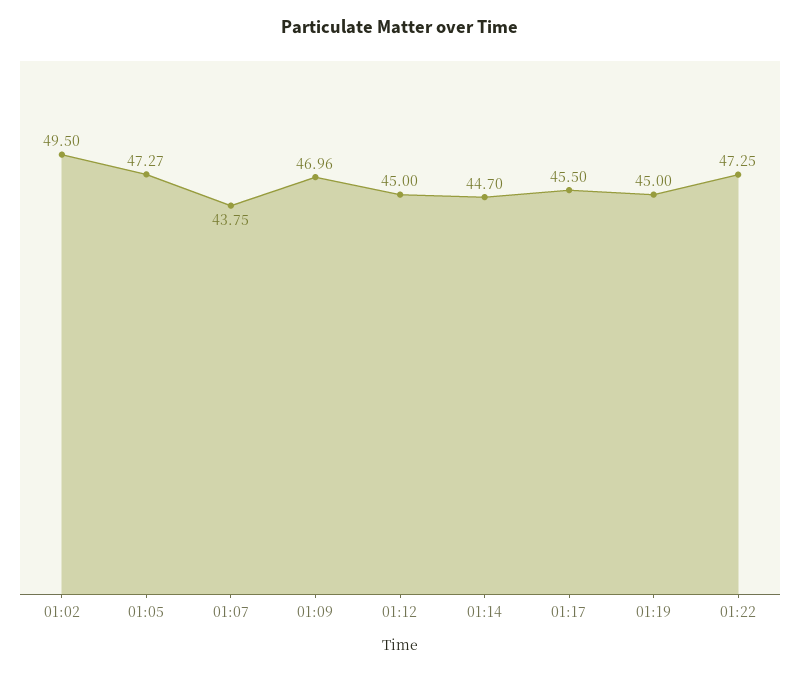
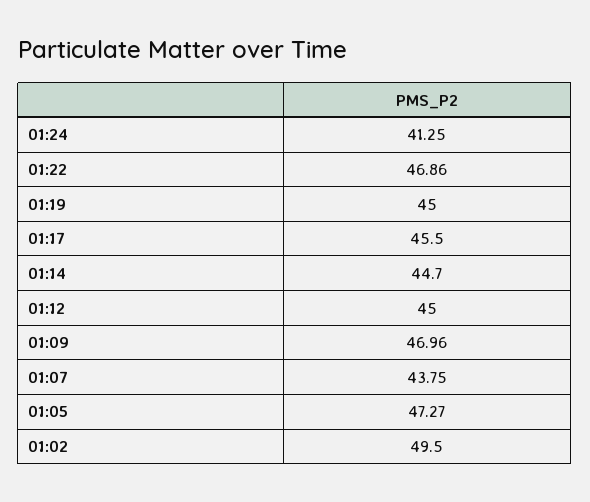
01:22: 47.25 -> 46.86
01:24: none -> 41.25

